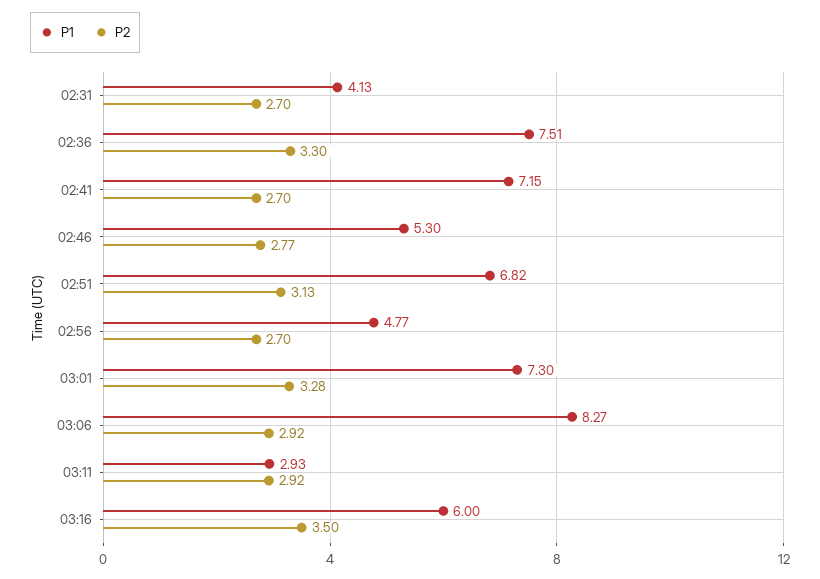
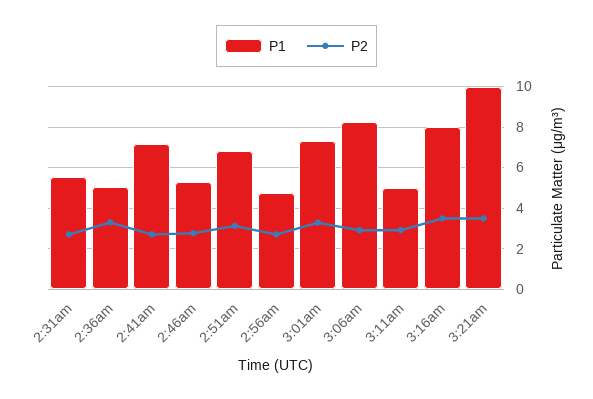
P1, 02:31: 4.13 -> 5.5
P1, 02:36: 7.51 -> 5
P1, 03:11: 2.93 -> 5
P1, 03:16: 6 -> 8
P1, 3:21am: none -> 10
P2, 3:21am: none -> 3.5

